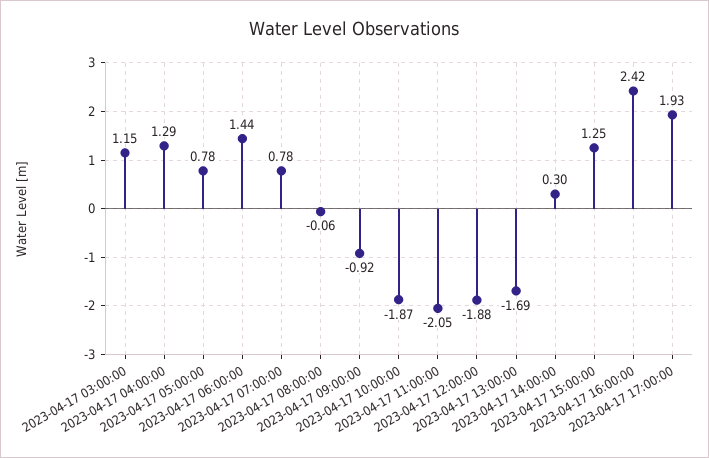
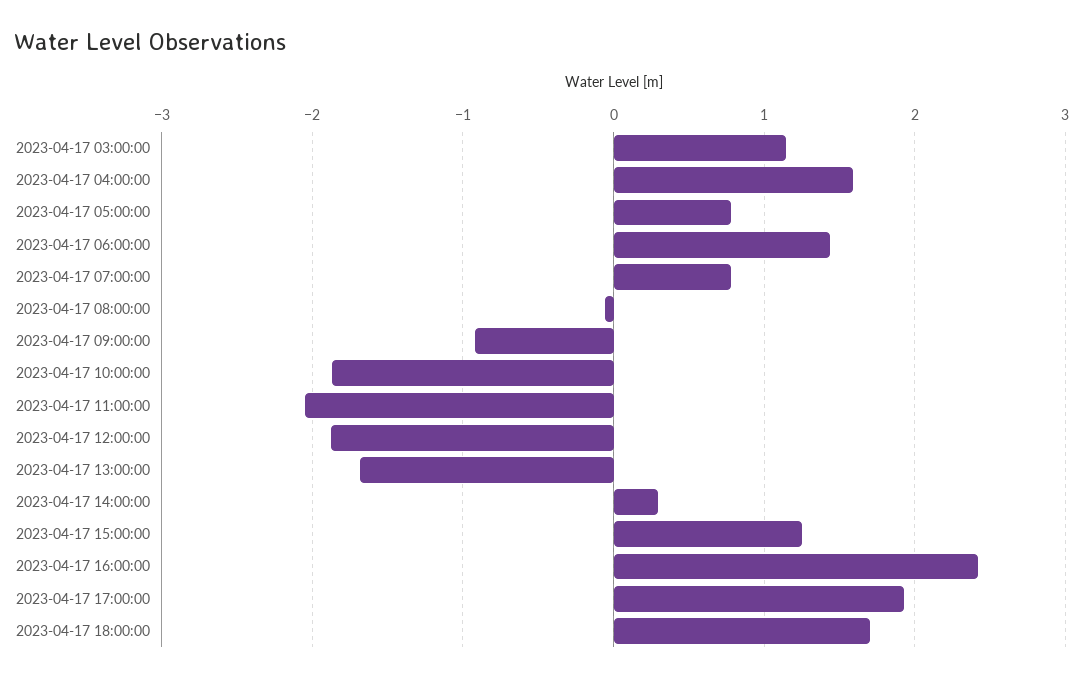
2023-04-17 04:00:00: 1.29 -> 1.6
2023-04-17 18:00:00: none -> 1.7

